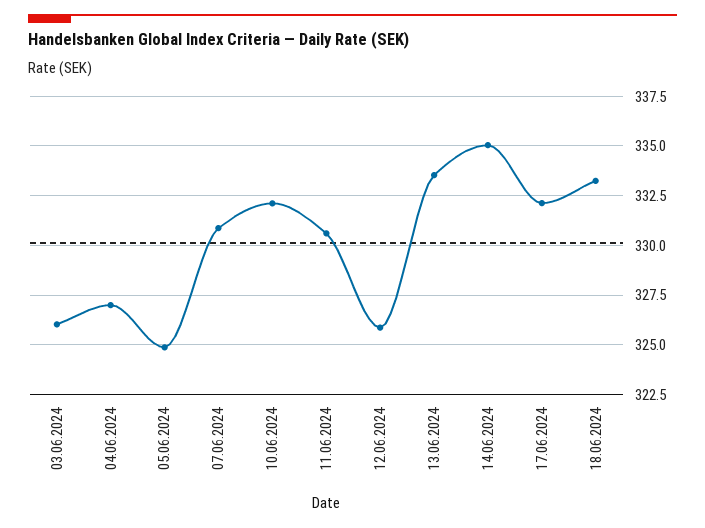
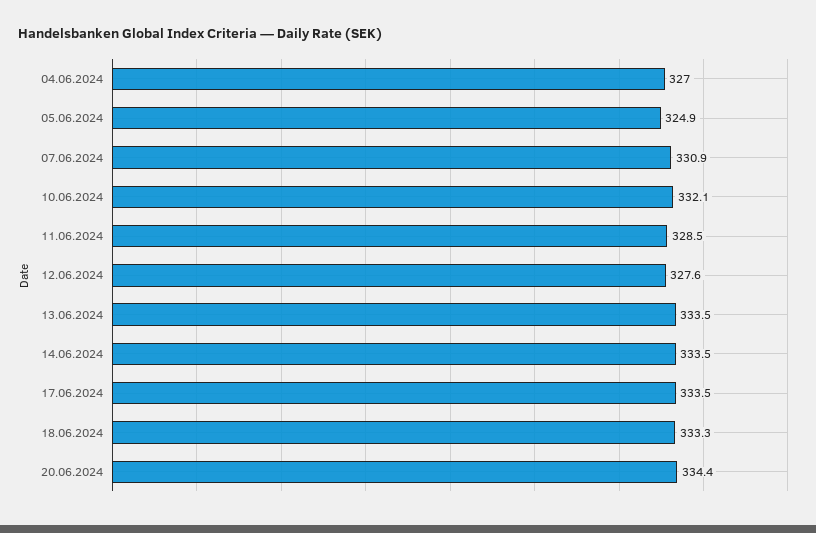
03.06.2024: 326 -> none
11.06.2024: 330.5 -> 328.5
12.06.2024: 326 -> 327.6
14.06.2024: 335 -> 333.5
17.06.2024: 332 -> 333.5
20.06.2024: none -> 334.4

